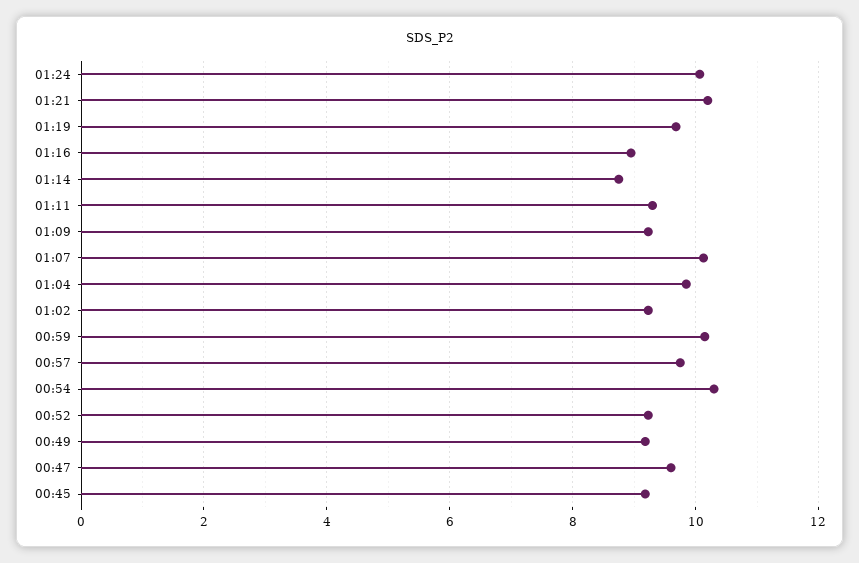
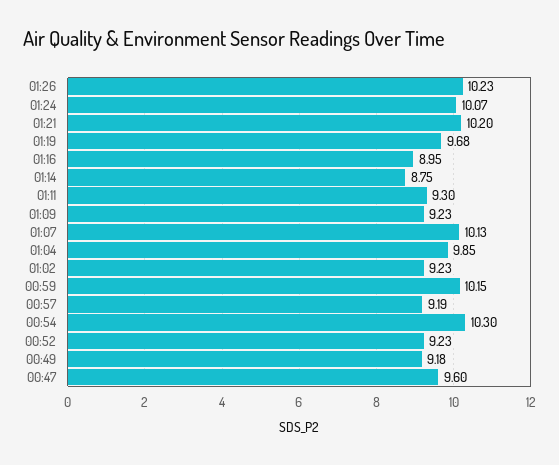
00:57: 9.8 -> 9.19
00:45: 9.2 -> none
01:26: none -> 10.23

